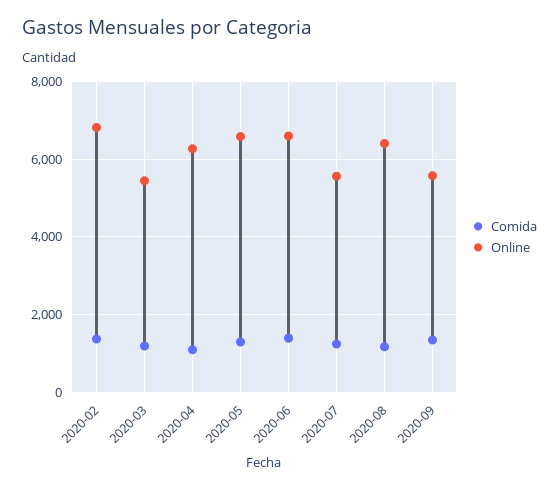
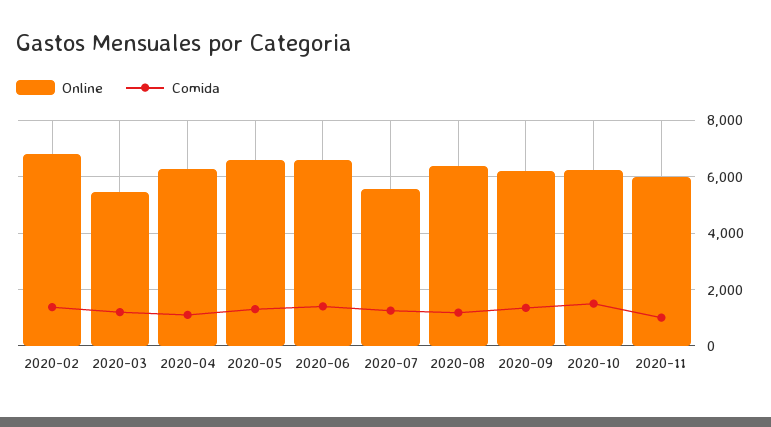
Online, 2020-09: 5600 -> 6250
Online, 2020-10: none -> 6250
Comida, 2020-10: none -> 1500
Online, 2020-11: none -> 6000
Comida, 2020-11: none -> 1000

